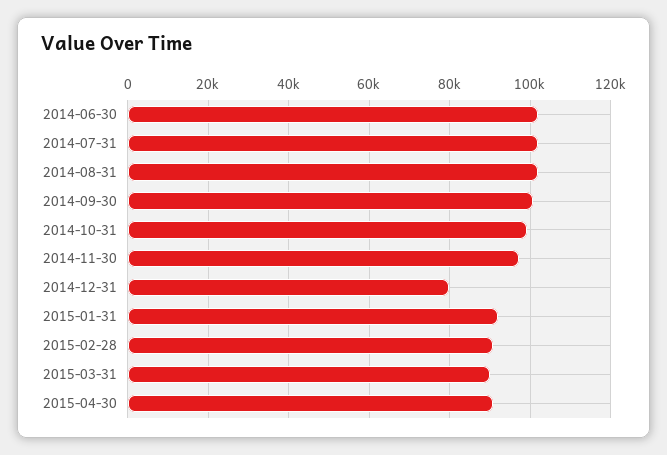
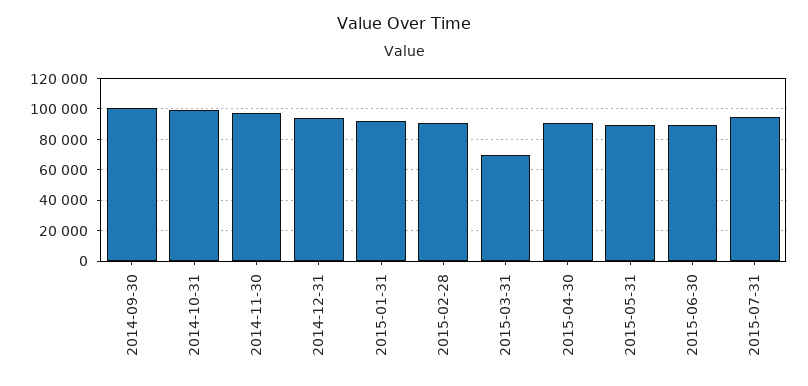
2014-06-30: 102000 -> none
2014-07-31: 102000 -> none
2014-08-31: 102000 -> none
2014-12-31: 80000 -> 95000
2015-03-31: 90000 -> 70000
2015-05-31: none -> 90000
2015-06-30: none -> 90000
2015-07-31: none -> 95000

